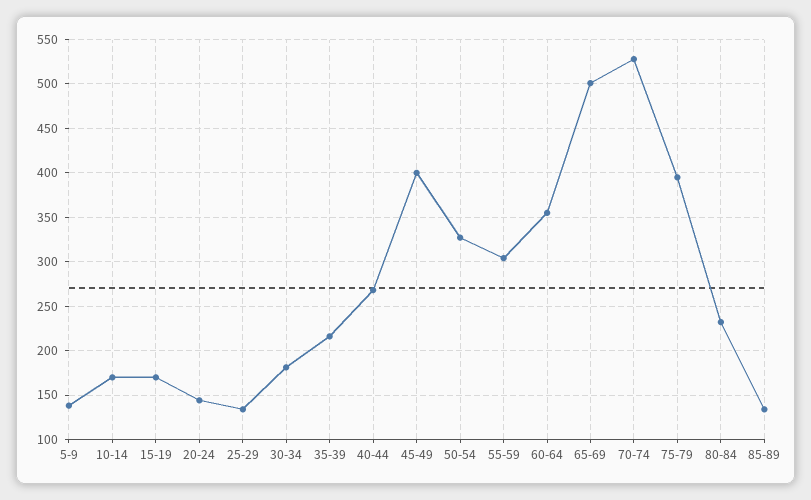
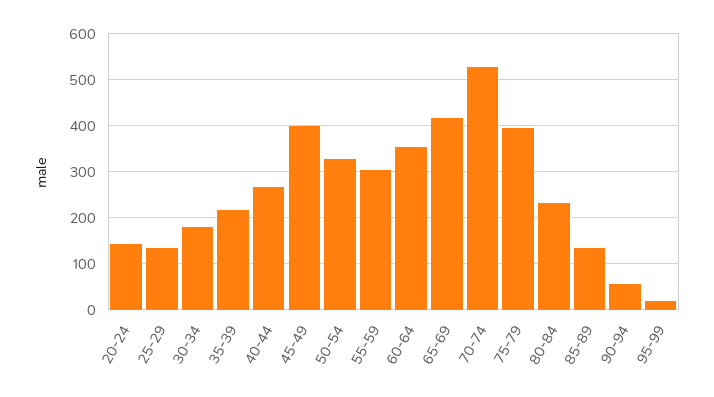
5-9: 140 -> none
10-14: 170 -> none
15-19: 170 -> none
65-69: 500 -> 420
90-94: none -> 60
95-99: none -> 20

